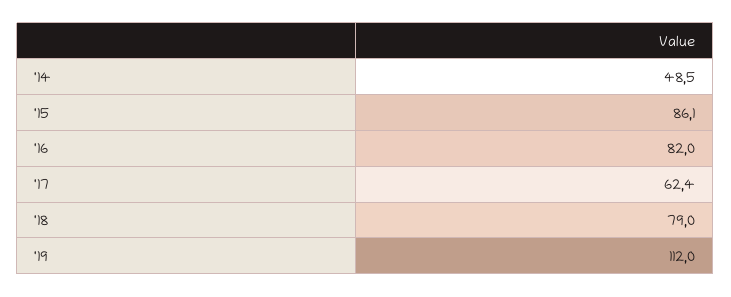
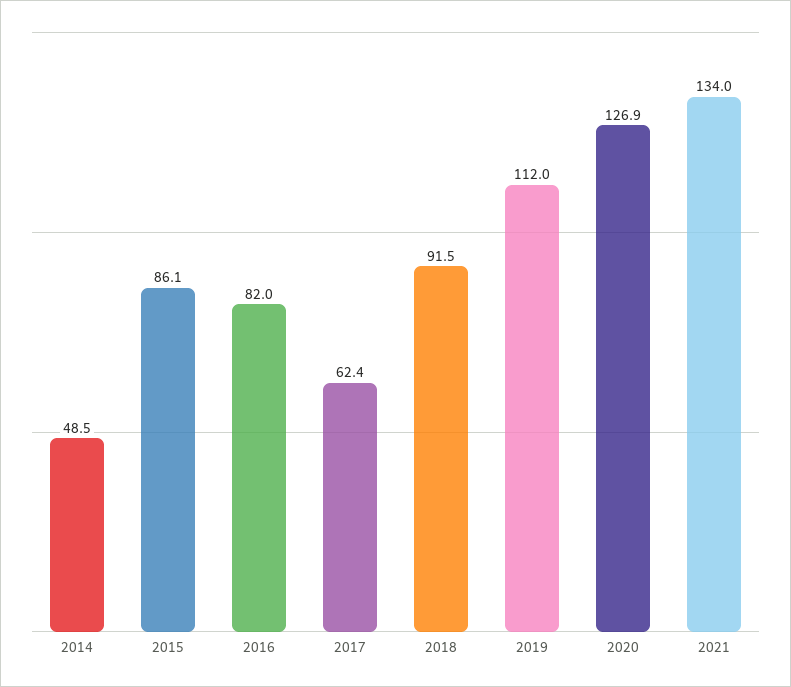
'18: 79 -> 91.5
2020: none -> 126.9
2021: none -> 134

